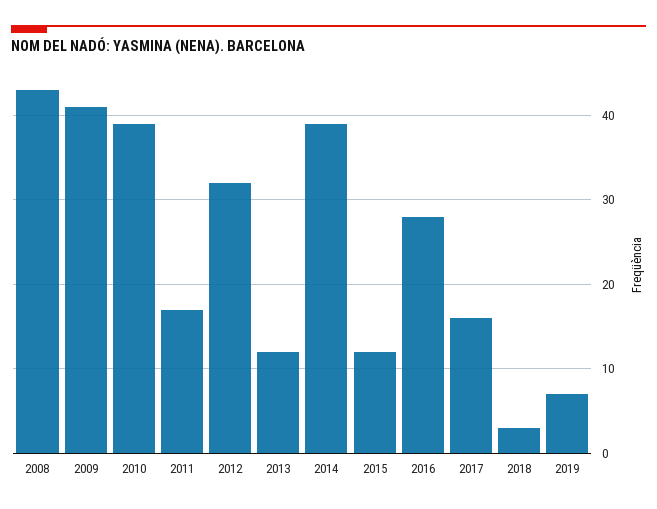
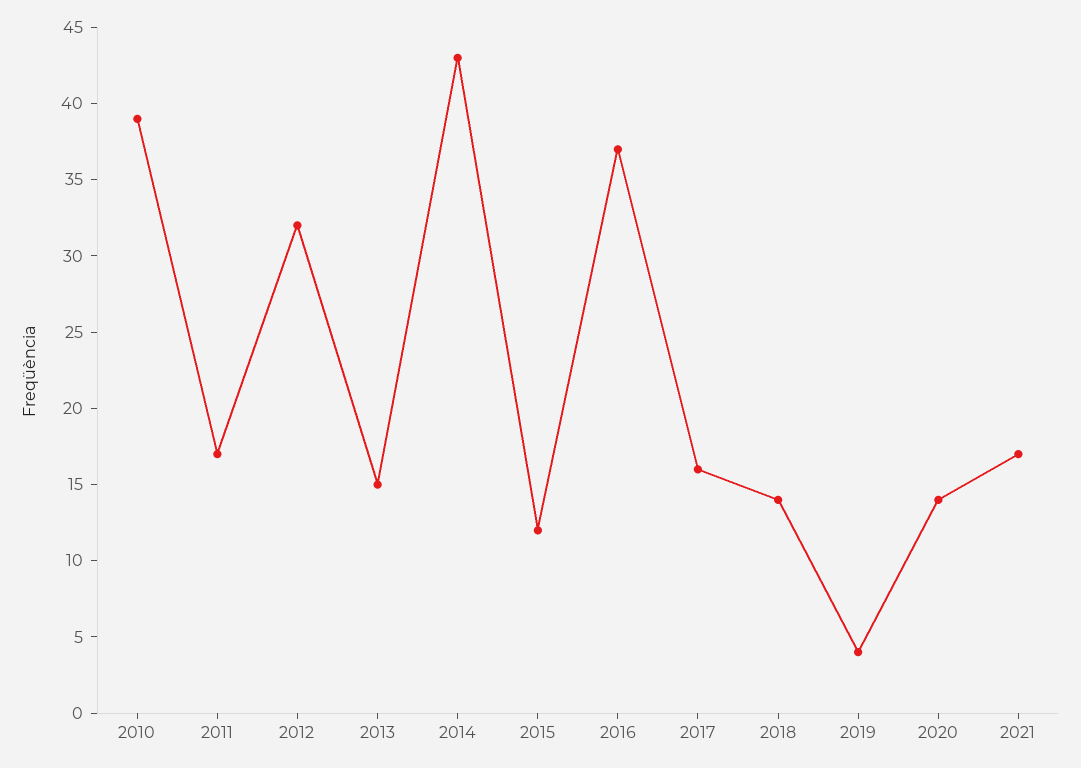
2008: 43 -> none
2009: 41 -> none
2013: 12 -> 15
2014: 39 -> 43
2016: 28 -> 37
2018: 3 -> 14
2019: 7 -> 4
2020: none -> 14
2021: none -> 17

